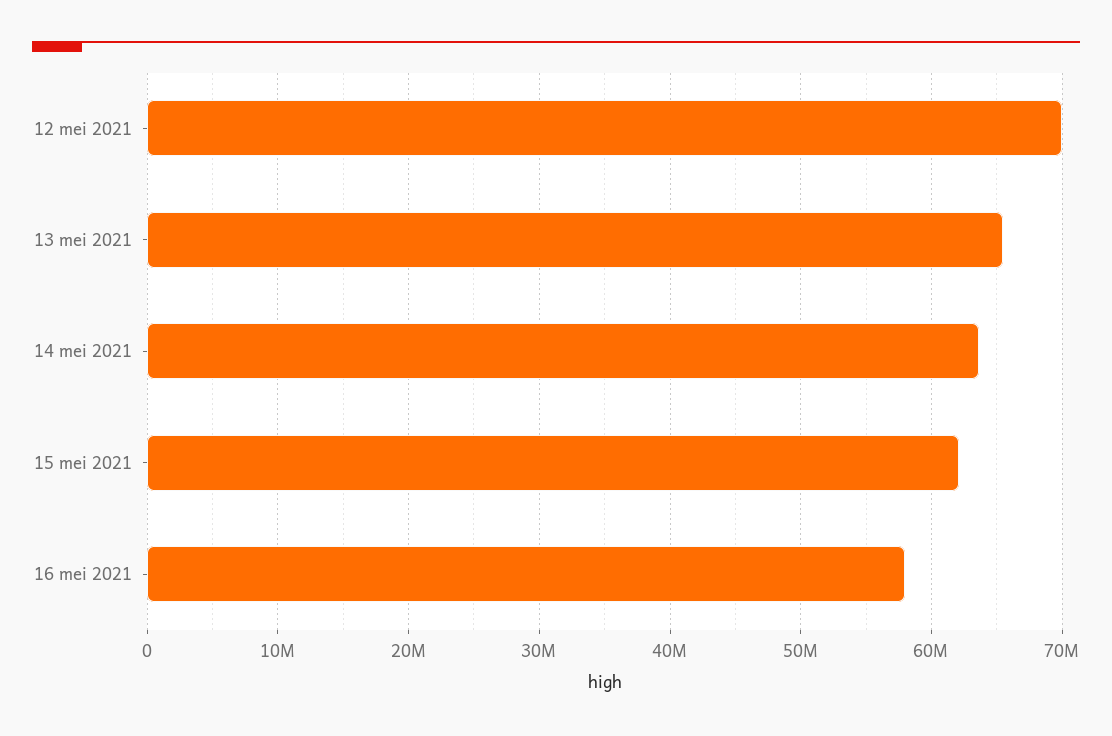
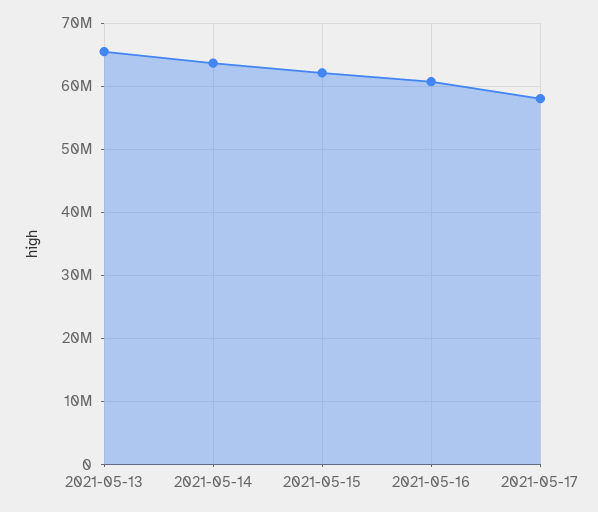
12 mei 2021: 70000000 -> none
16 mei 2021: 58000000 -> 61000000
2021-05-17: none -> 58000000

